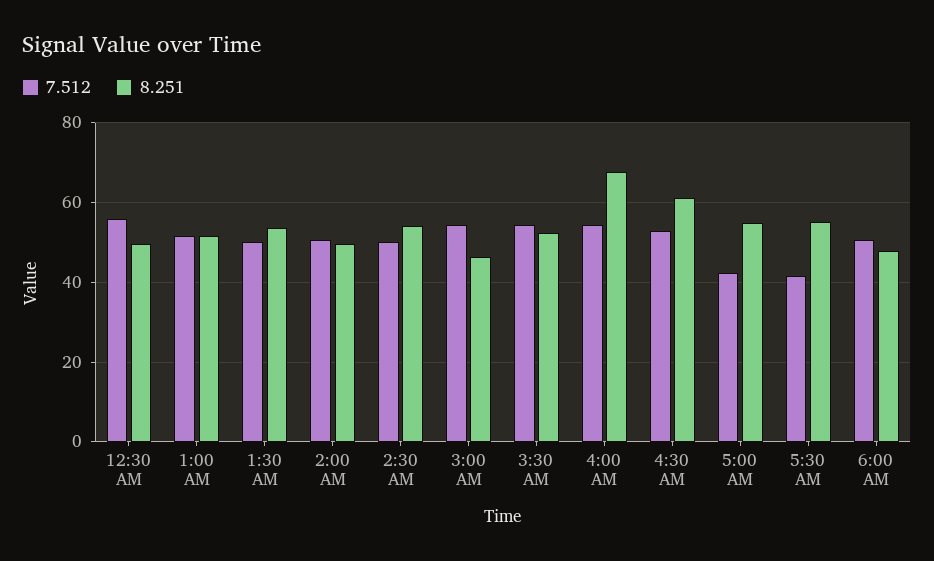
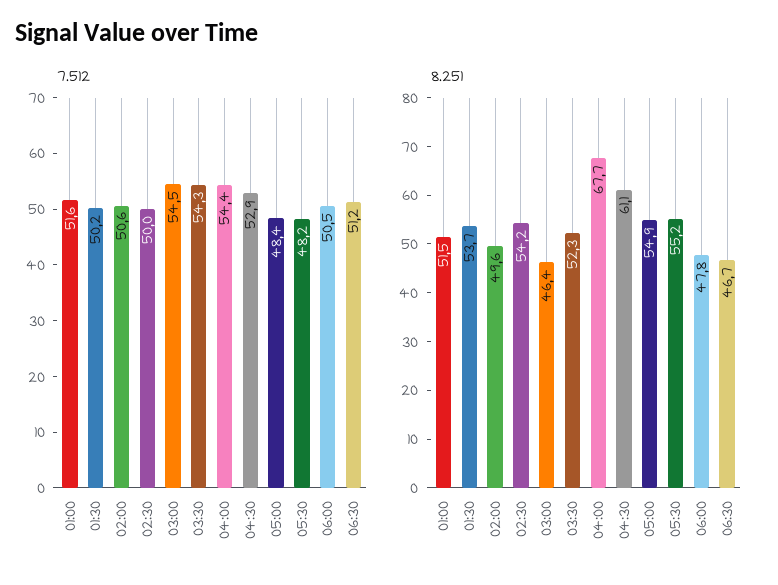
7.512, 12:30 AM: 56 -> none
8.251, 12:30 AM: 50 -> none
7.512, 5:00 AM: 42 -> 48.4
7.512, 5:30 AM: 42 -> 48.2
7.512, 06:30: none -> 51.2
8.251, 06:30: none -> 46.7

